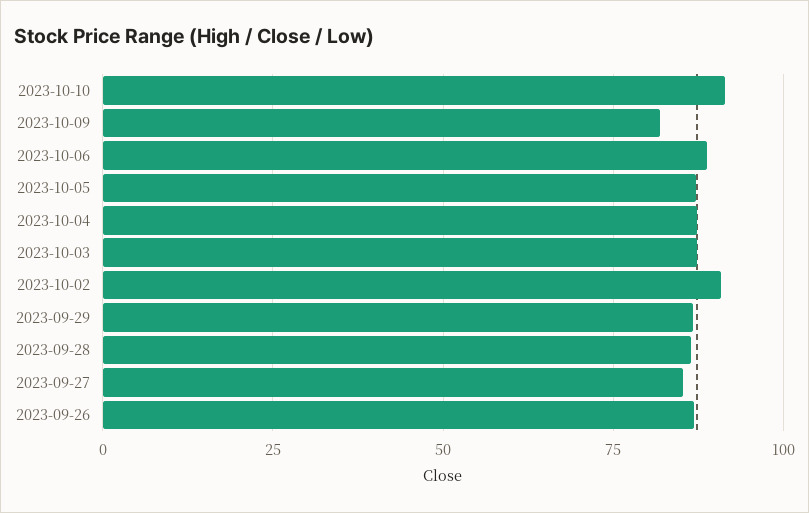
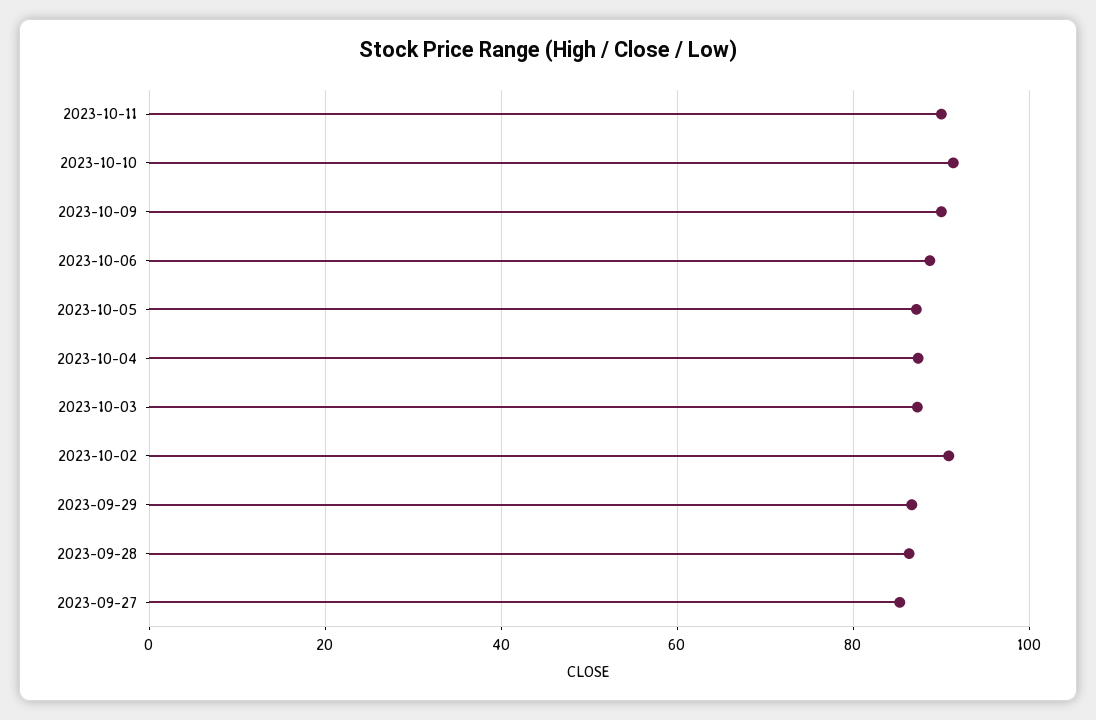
2023-10-09: 82.5 -> 90
2023-09-26: 87.5 -> none
2023-10-11: none -> 90

